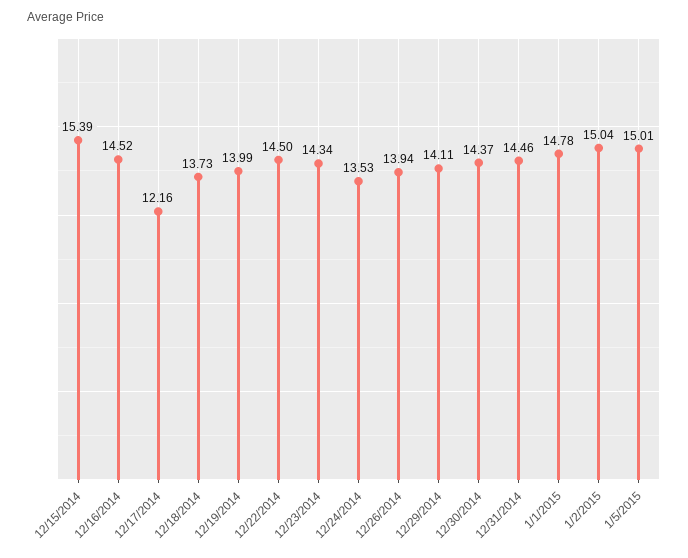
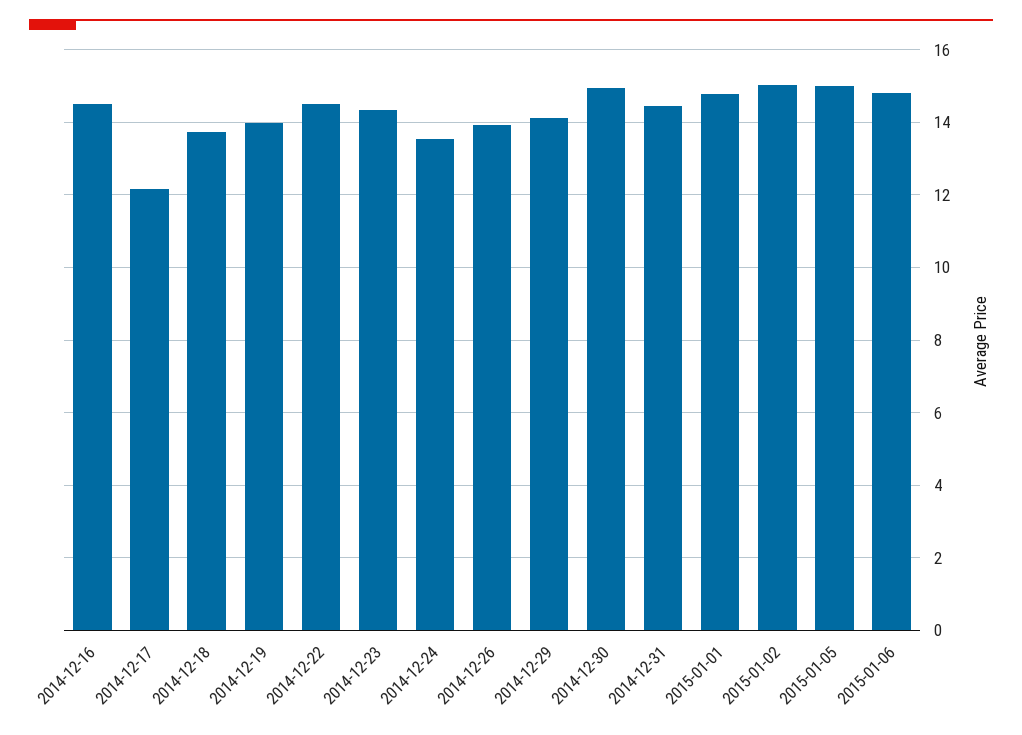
12/15/2014: 15.39 -> none
12/30/2014: 14.37 -> 15
2015-01-06: none -> 14.8

